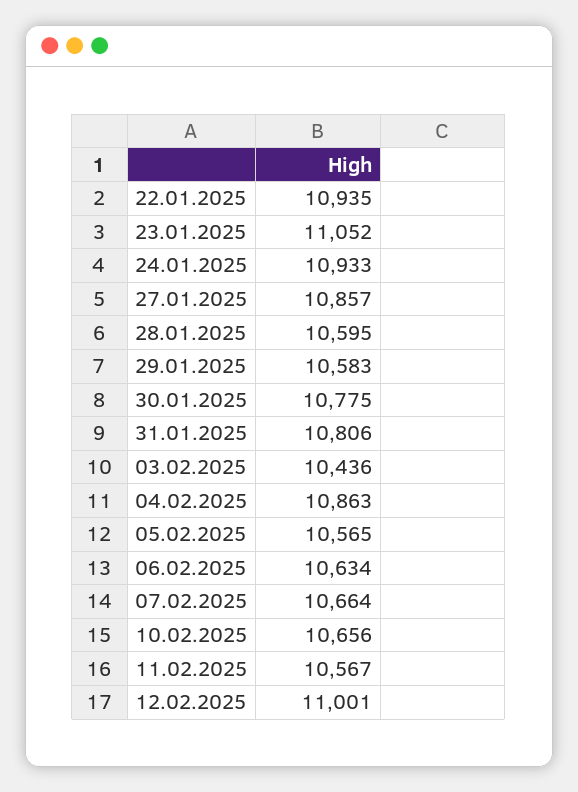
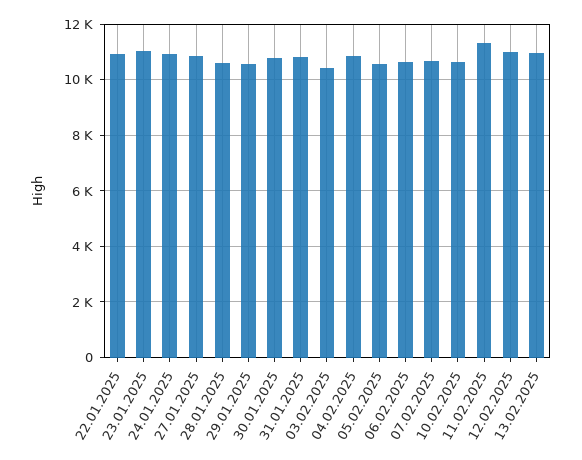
11.02.2025: 10567 -> 11250
13.02.2025: none -> 11000

